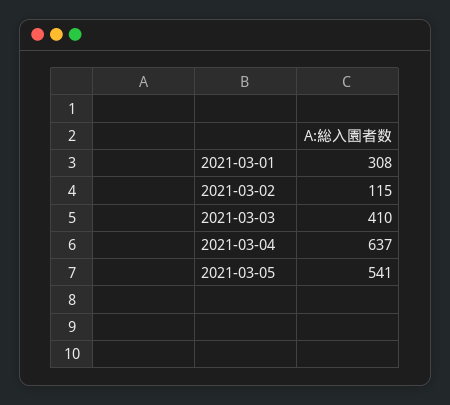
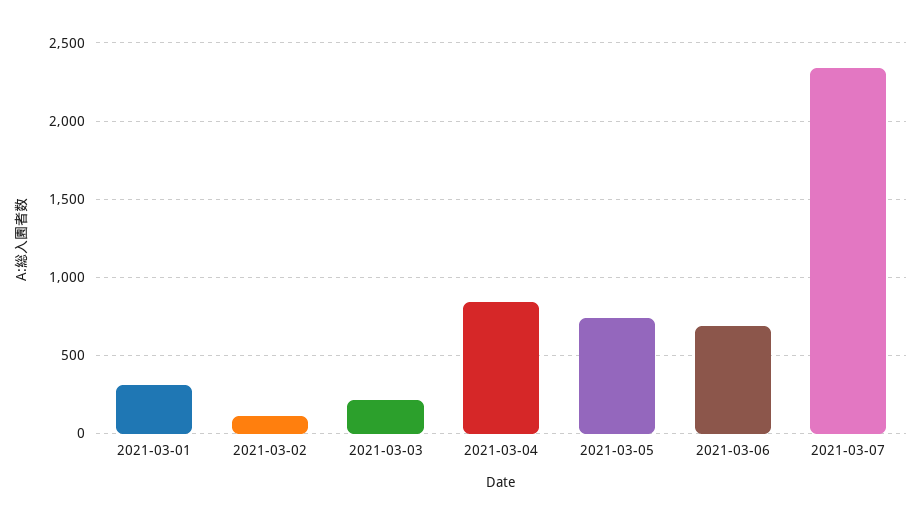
2021-03-03: 410 -> 200
2021-03-04: 637 -> 850
2021-03-05: 541 -> 750
2021-03-06: none -> 700
2021-03-07: none -> 2350

